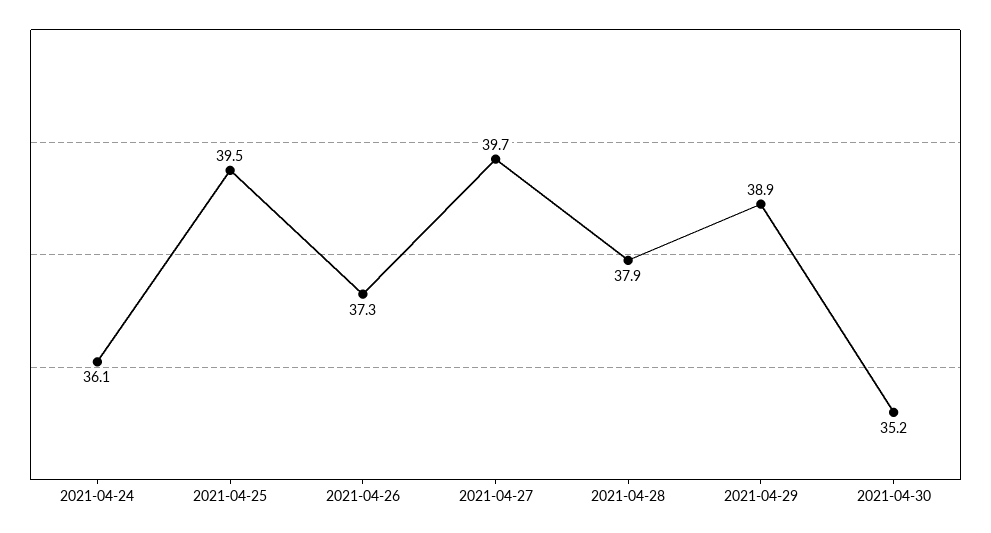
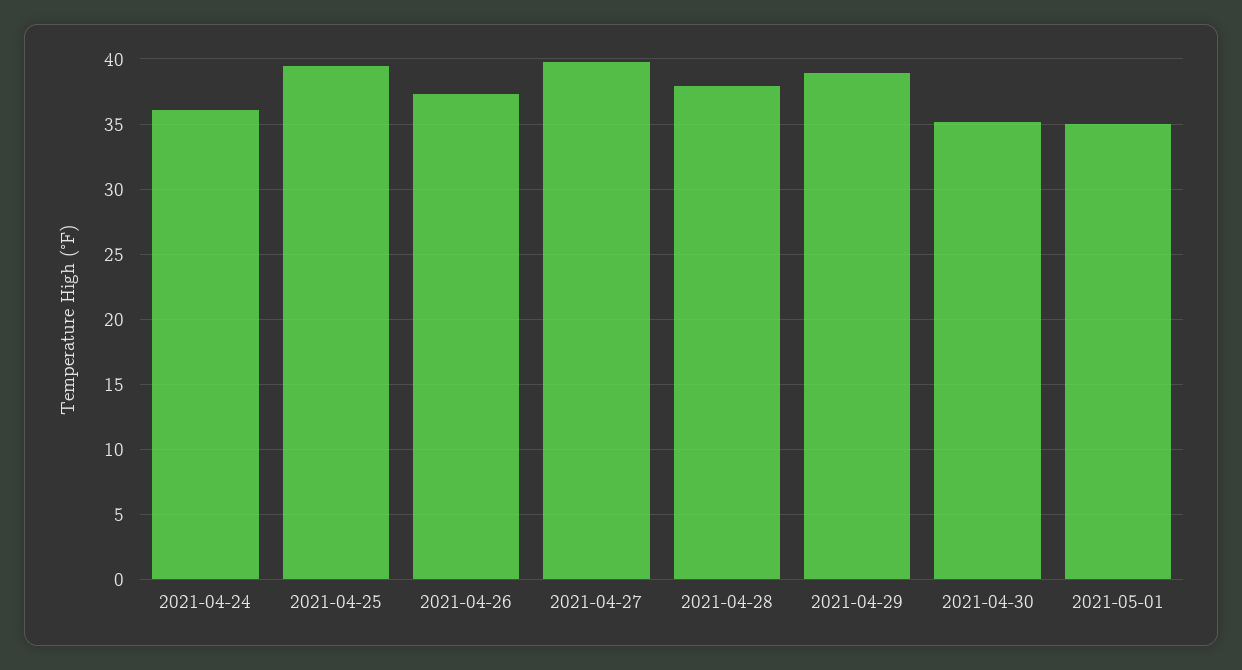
2021-05-01: none -> 35

